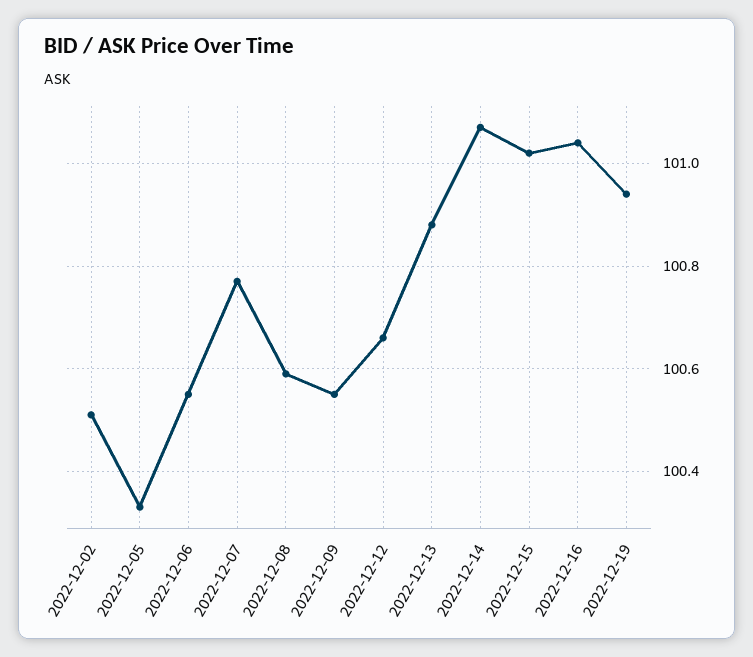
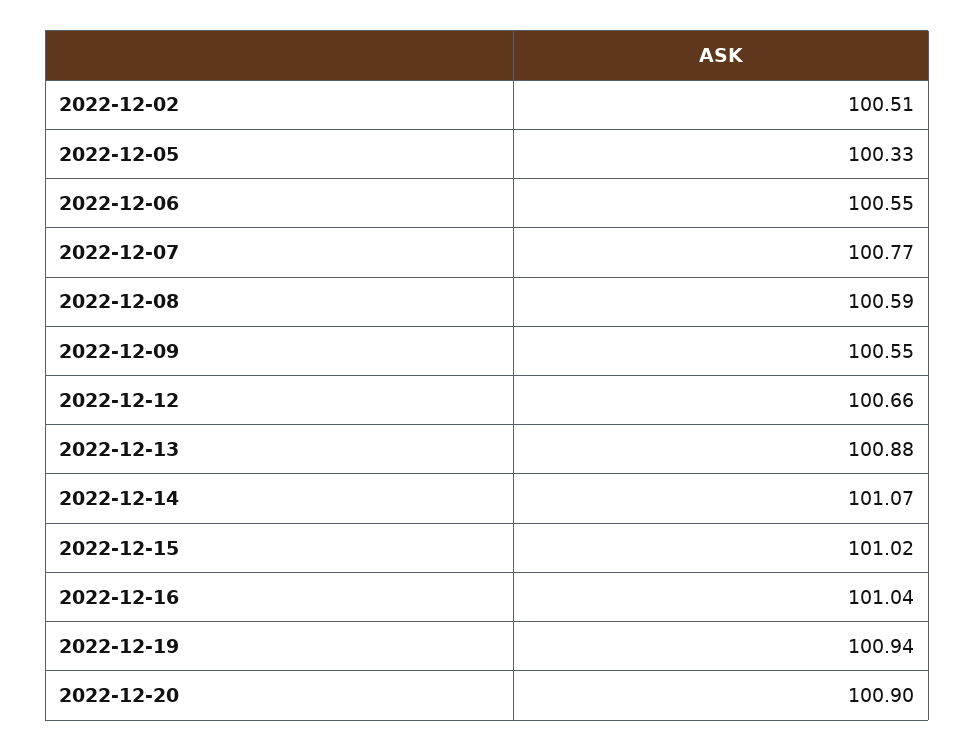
2022-12-20: none -> 100.9

